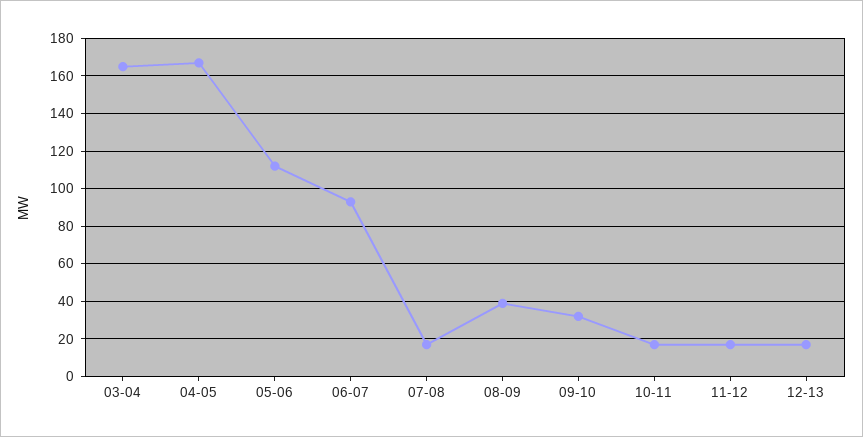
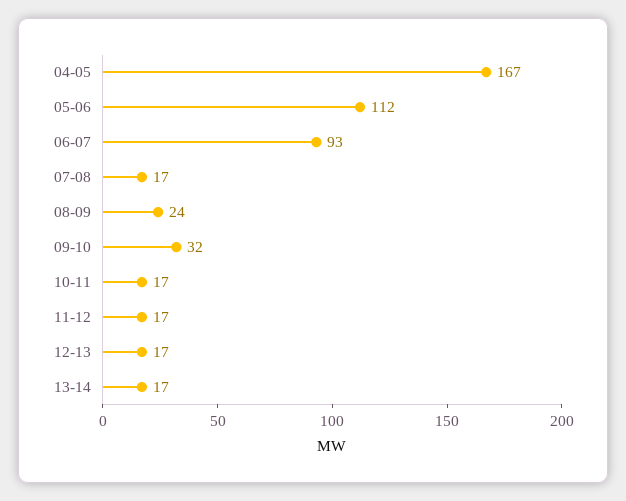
03-04: 165 -> none
08-09: 40 -> 24
13-14: none -> 17

